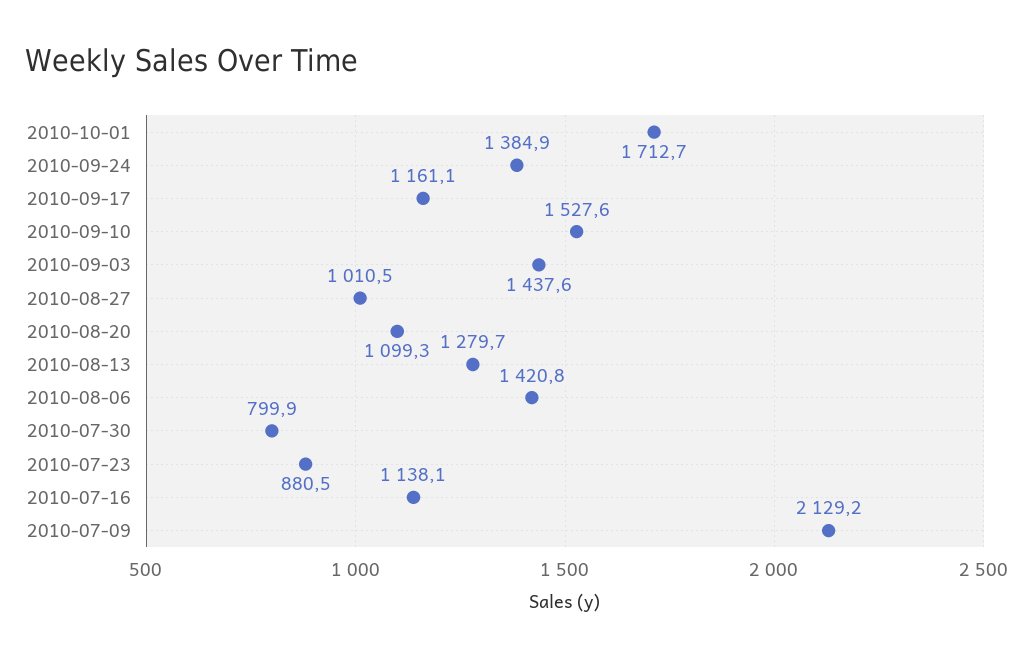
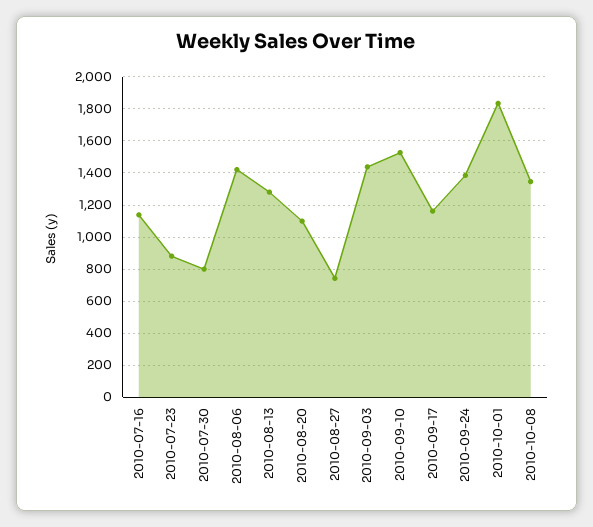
2010-10-01: 1712.7 -> 1850
2010-08-27: 1010.5 -> 750
2010-07-09: 2129.2 -> none
2010-10-08: none -> 1350

